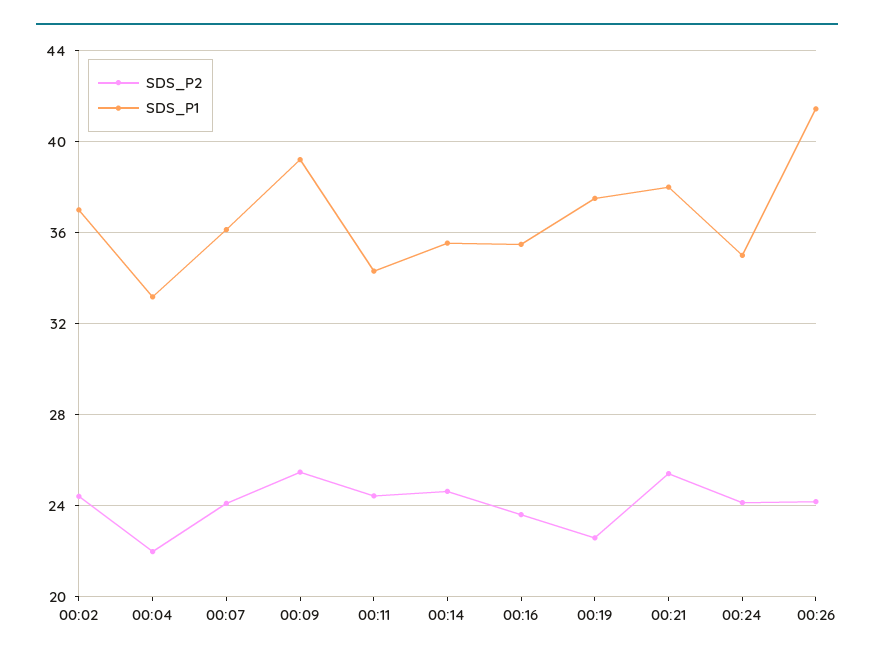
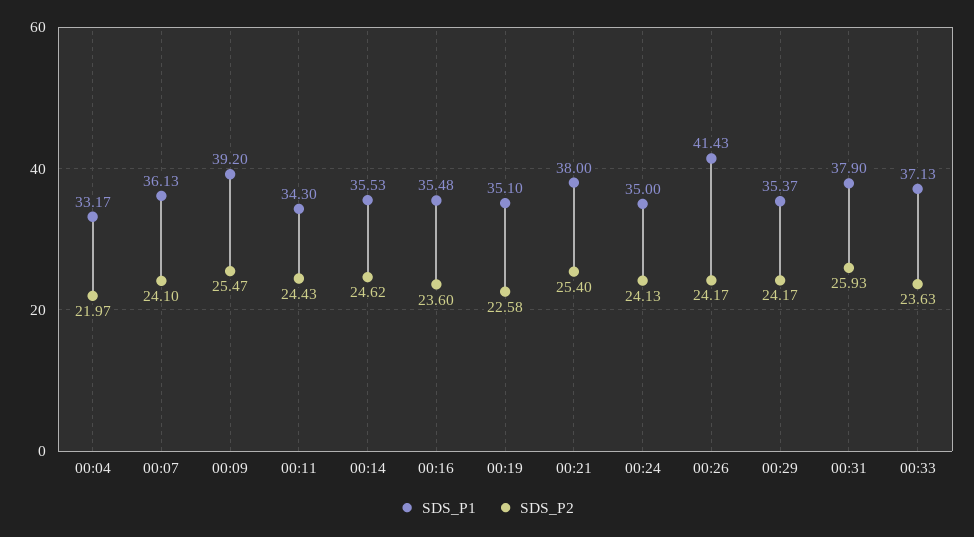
SDS_P2, 00:02: 24.5 -> none
SDS_P1, 00:02: 37 -> none
SDS_P1, 00:19: 37.5 -> 35.1
SDS_P1, 00:29: none -> 35.37
SDS_P2, 00:29: none -> 24.17
SDS_P1, 00:31: none -> 37.9
SDS_P2, 00:31: none -> 25.93
SDS_P1, 00:33: none -> 37.13
SDS_P2, 00:33: none -> 23.63

